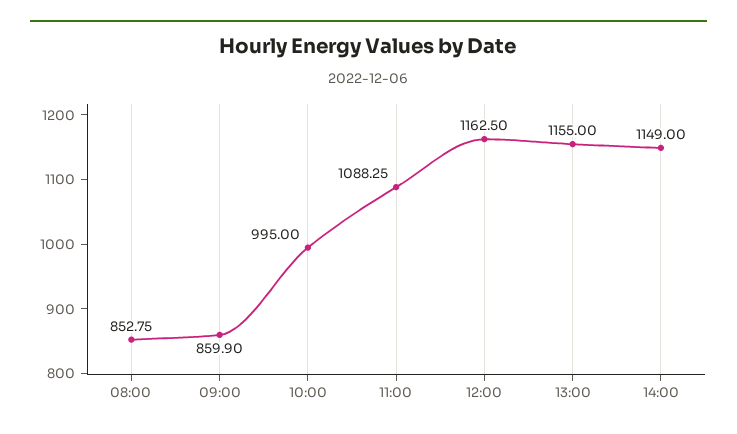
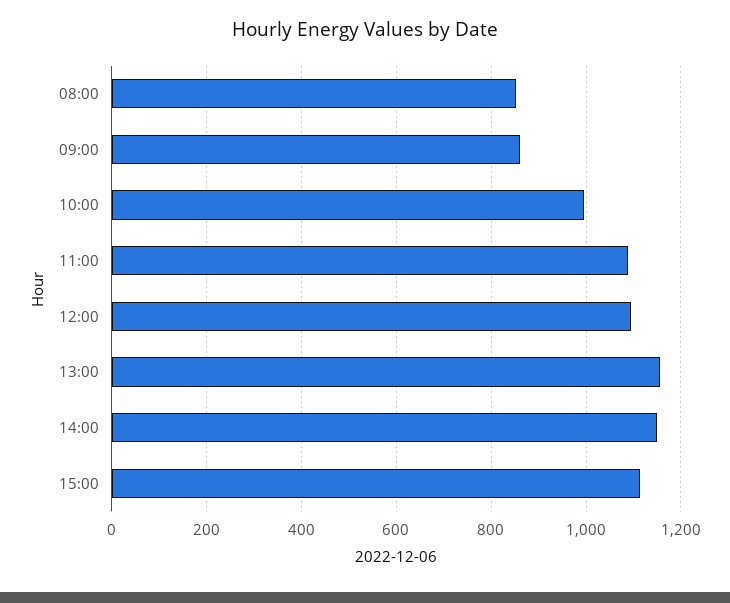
12:00: 1162.5 -> 1100
15:00: none -> 1120

